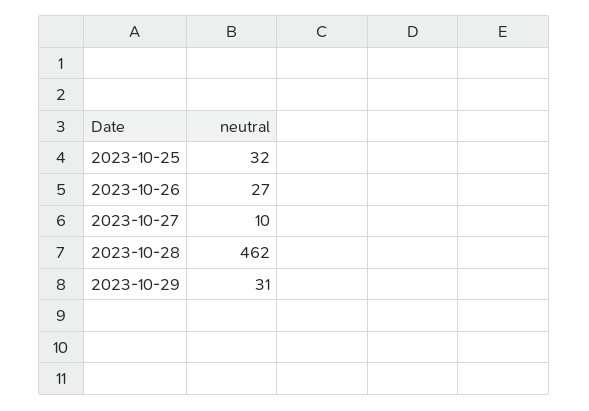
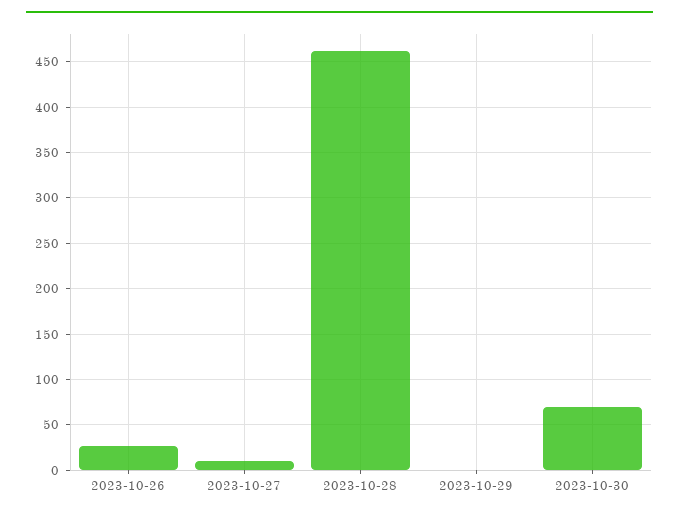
2023-10-25: 32 -> none
2023-10-29: 31 -> 0
2023-10-30: none -> 70

